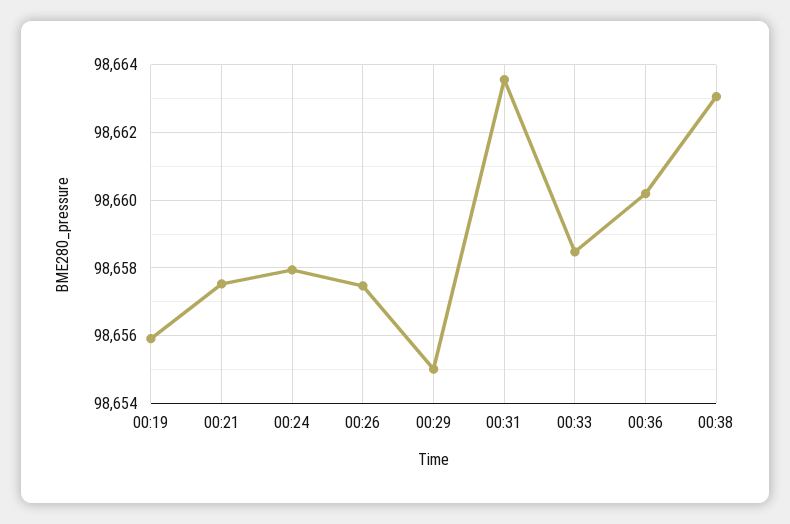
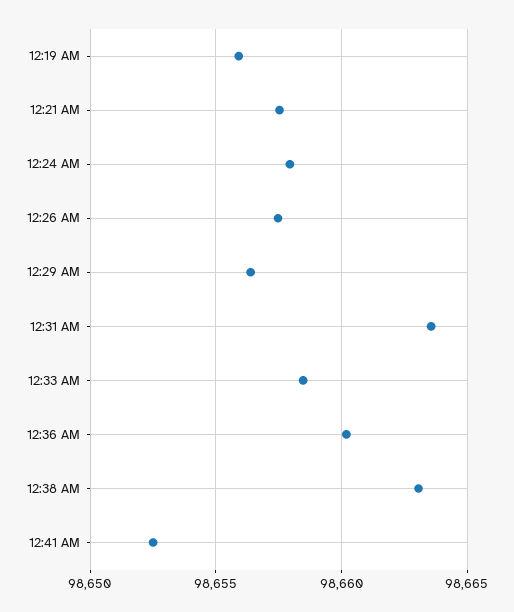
00:29: 98655 -> 98656.5
12:41 AM: none -> 98652.5

